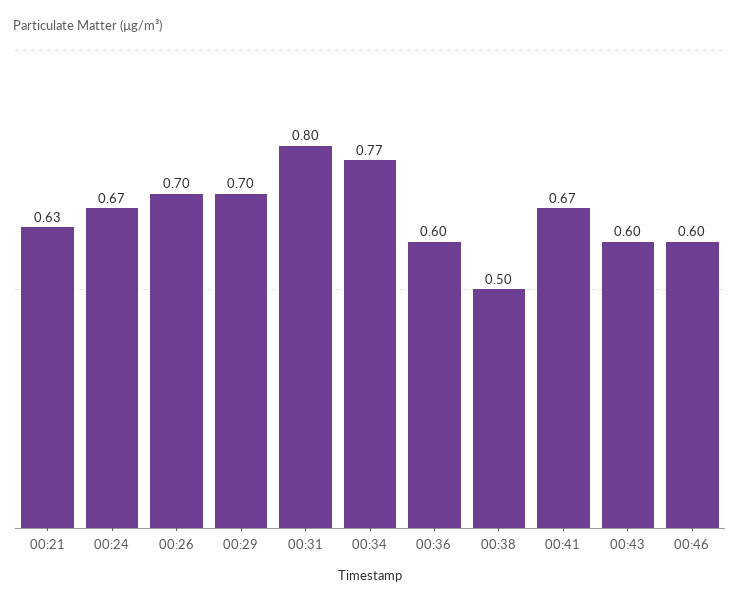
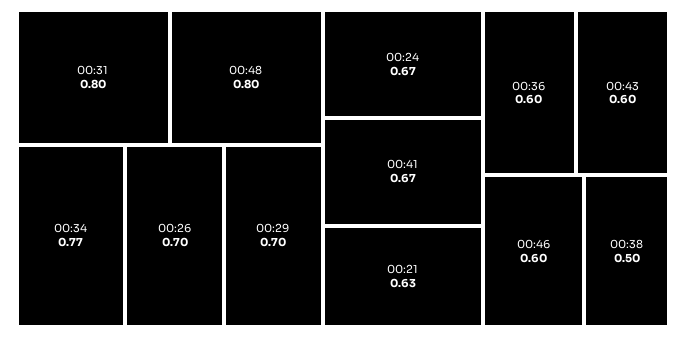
00:48: none -> 0.8

